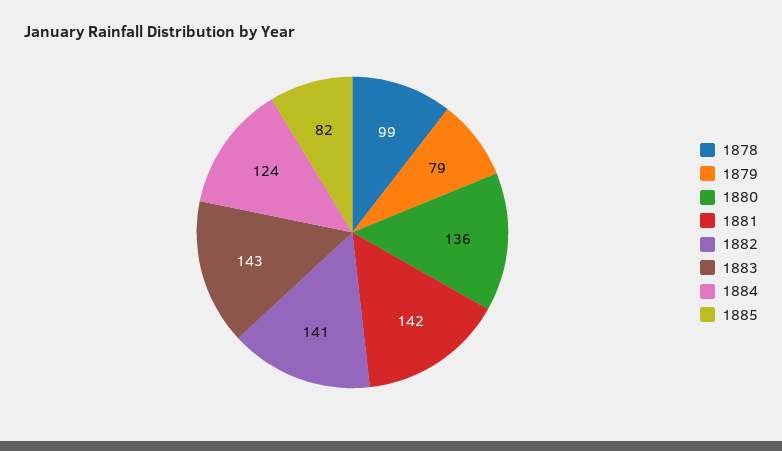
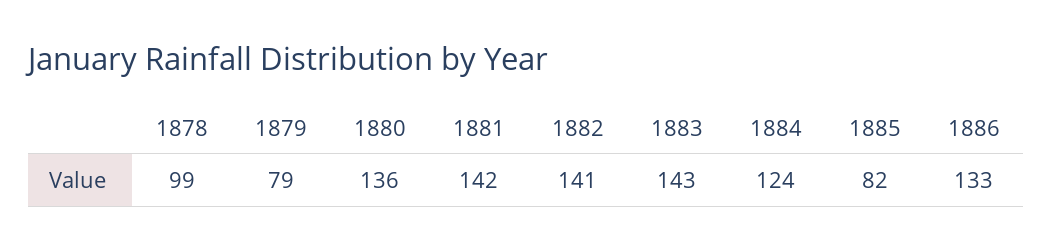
1886: none -> 133

